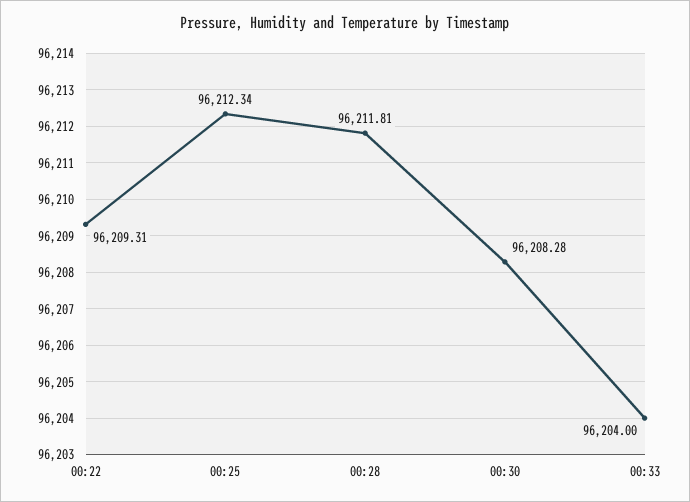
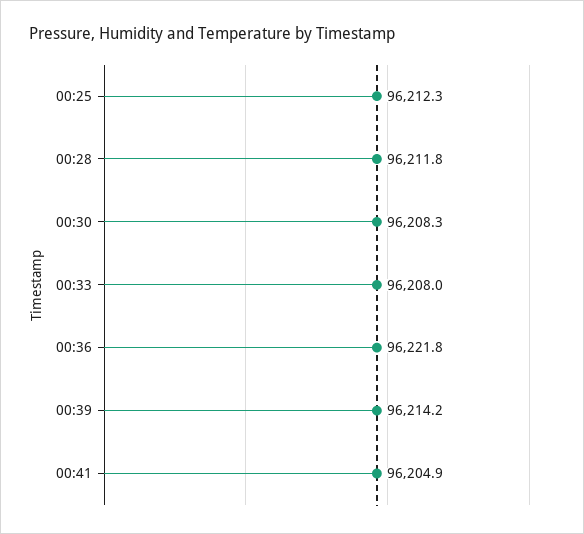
00:22: 96209.31 -> none
00:33: 96204 -> 96208
00:36: none -> 96221.8
00:39: none -> 96214.2
00:41: none -> 96204.9

